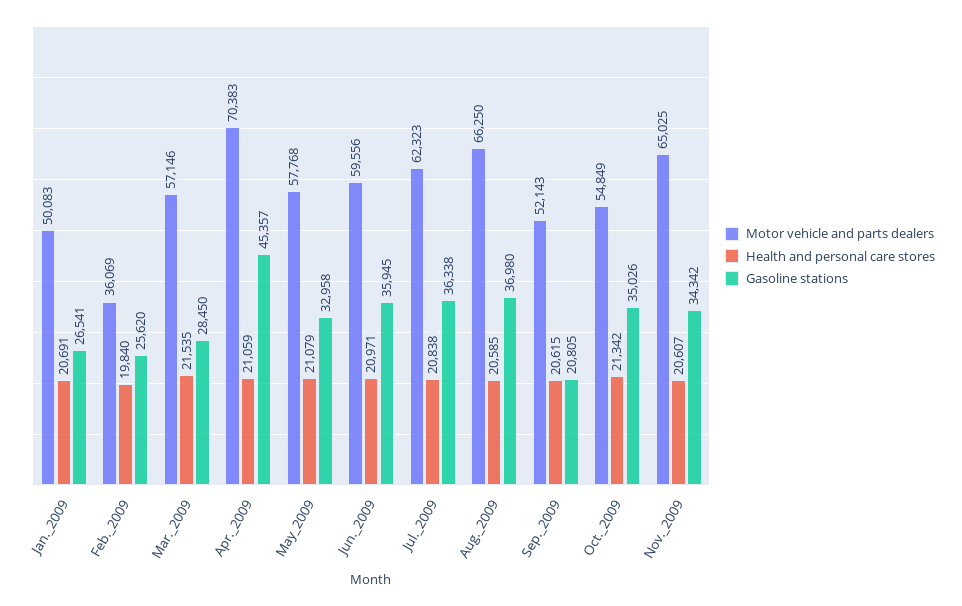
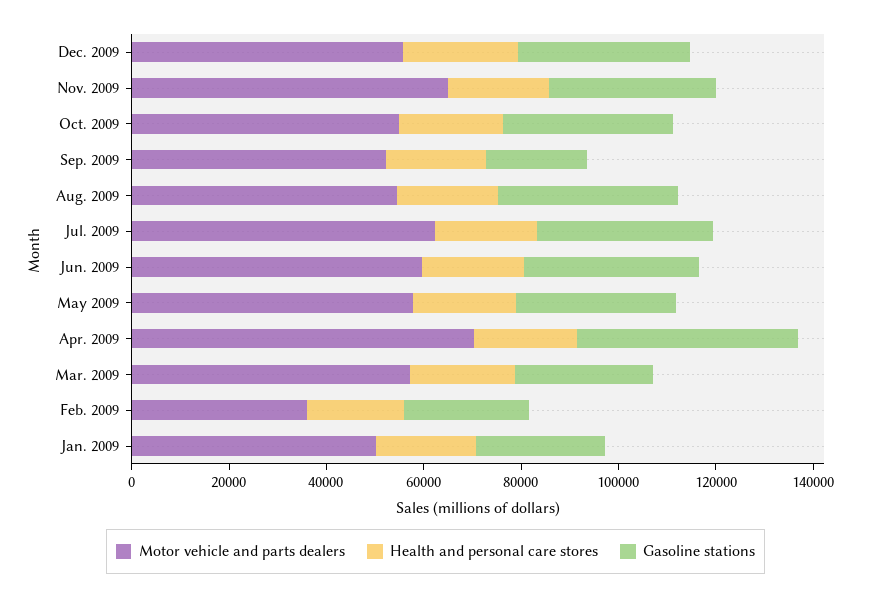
Motor vehicle and parts dealers, Aug._2009: 66250 -> 55000
Motor vehicle and parts dealers, Dec. 2009: none -> 55000
Health and personal care stores, Dec. 2009: none -> 25000
Gasoline stations, Dec. 2009: none -> 35000

